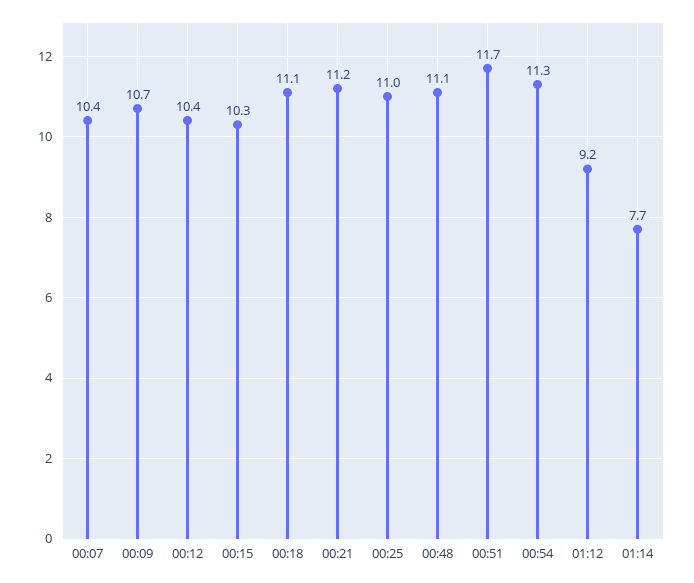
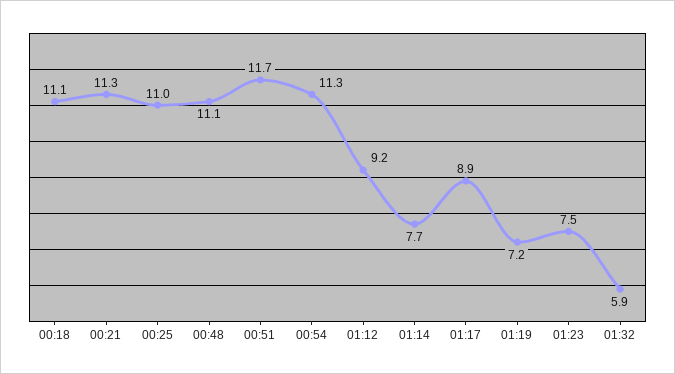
00:07: 10.4 -> none
00:09: 10.7 -> none
00:12: 10.4 -> none
00:15: 10.3 -> none
00:21: 11.2 -> 11.3
01:17: none -> 8.9
01:19: none -> 7.2
01:23: none -> 7.5
01:32: none -> 5.9

